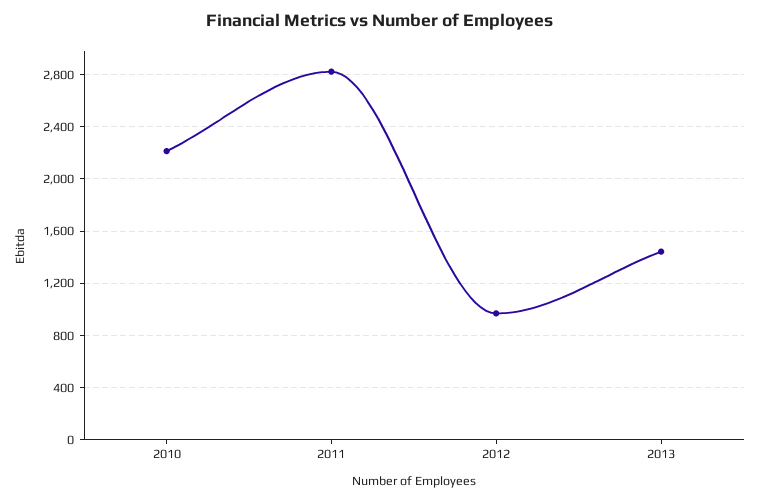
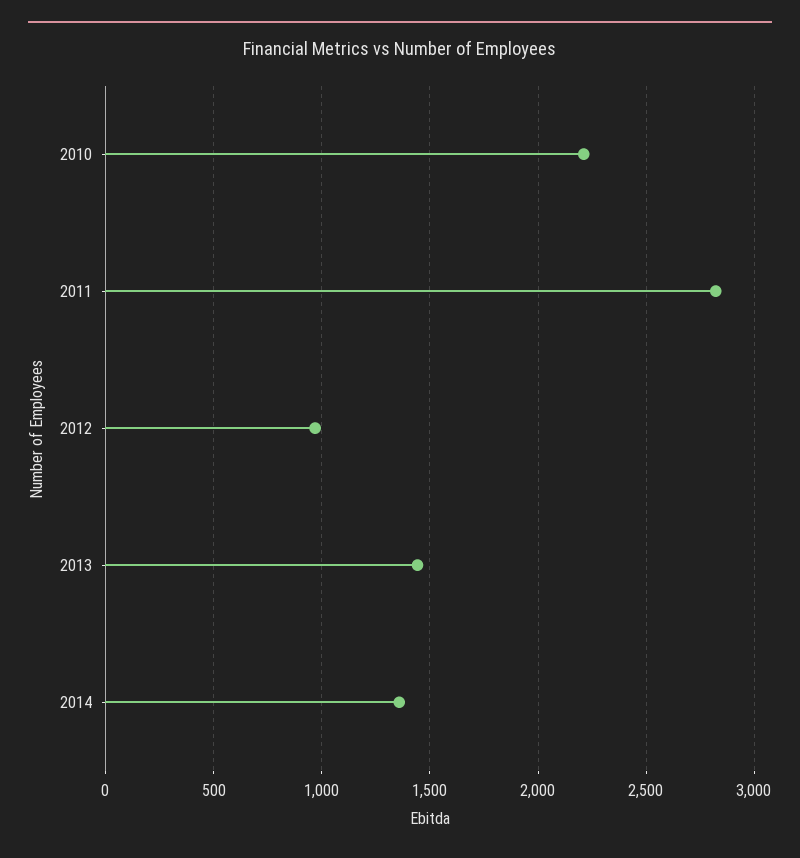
2014: none -> 1350

